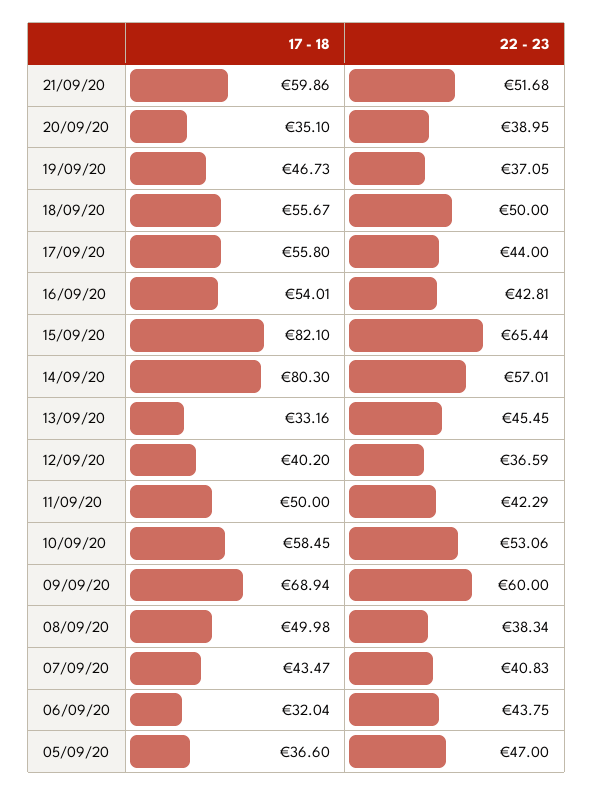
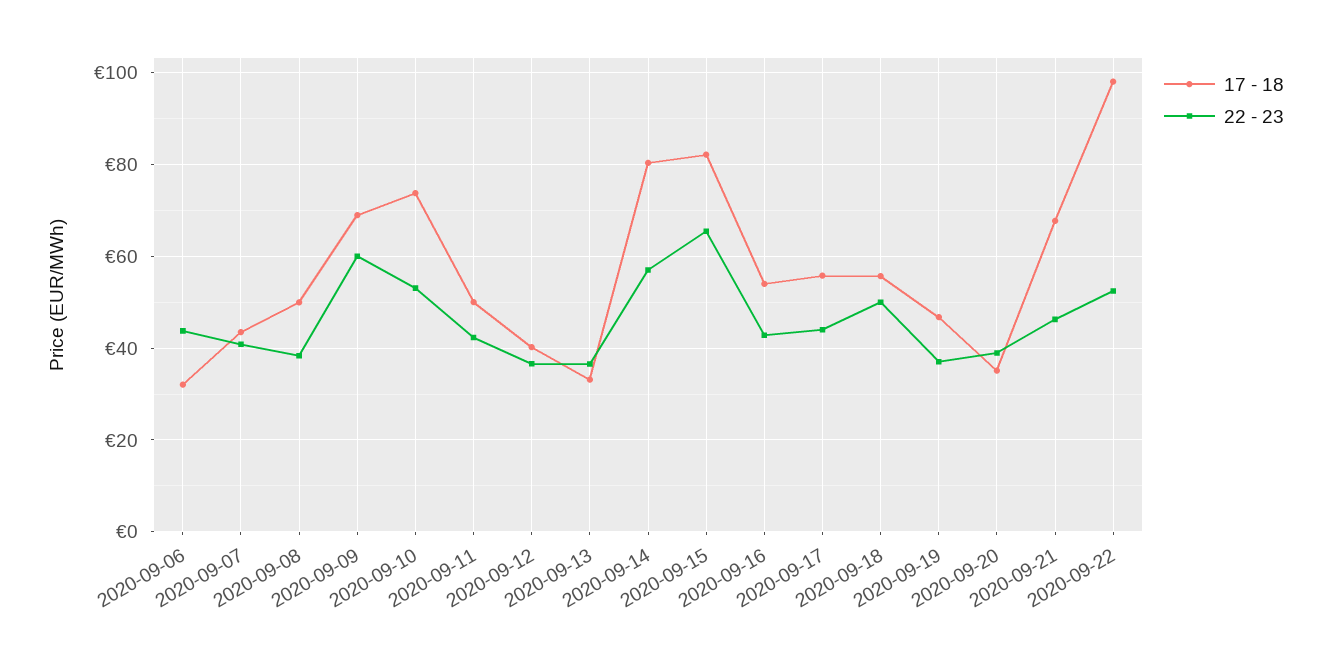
17 - 18, 21/09/20: 59.86 -> 68
22 - 23, 21/09/20: 51.68 -> 46
22 - 23, 13/09/20: 45.45 -> 36
17 - 18, 10/09/20: 58.45 -> 74
17 - 18, 05/09/20: 36.6 -> none
22 - 23, 05/09/20: 47 -> none
17 - 18, 2020-09-22: none -> 98
22 - 23, 2020-09-22: none -> 52

